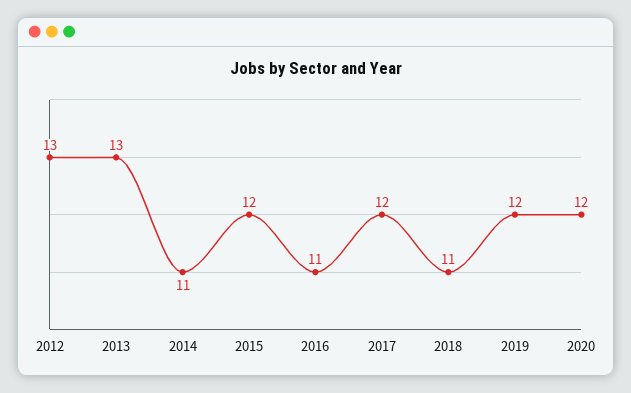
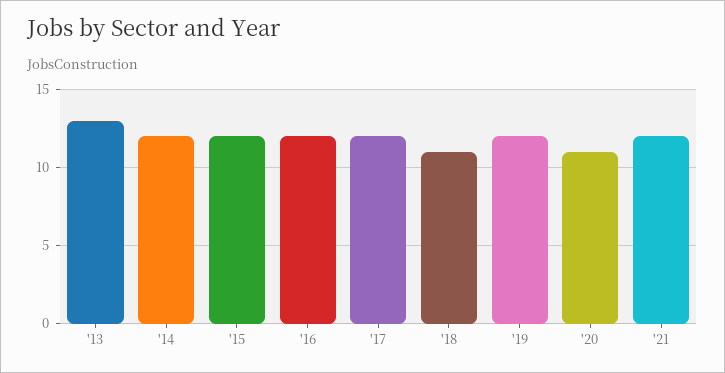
2012: 13 -> none
2014: 11 -> 12
2016: 11 -> 12
2020: 12 -> 11
'21: none -> 12

